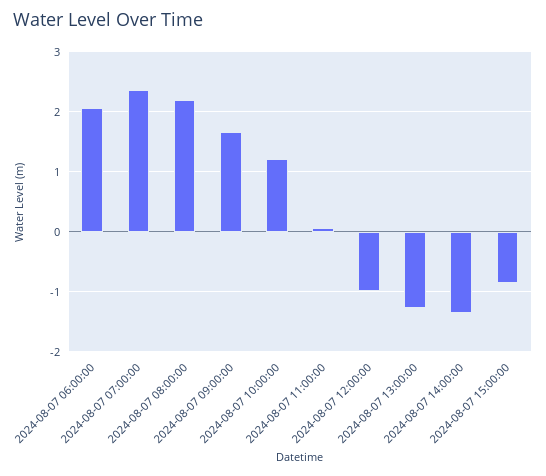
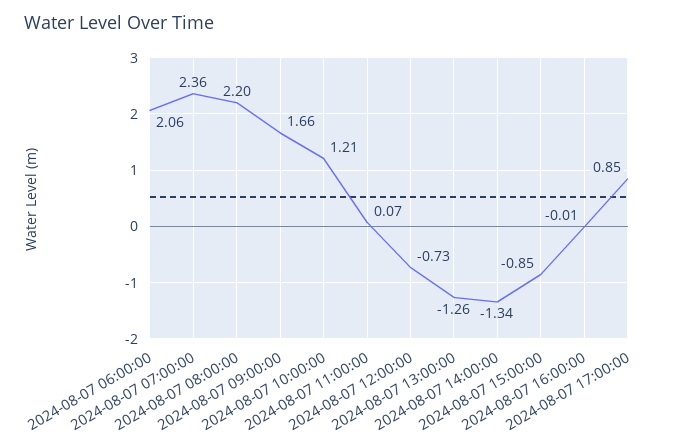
2024-08-07 12:00:00: -1 -> -0.73
2024-08-07 16:00:00: none -> -0.01
2024-08-07 17:00:00: none -> 0.85

